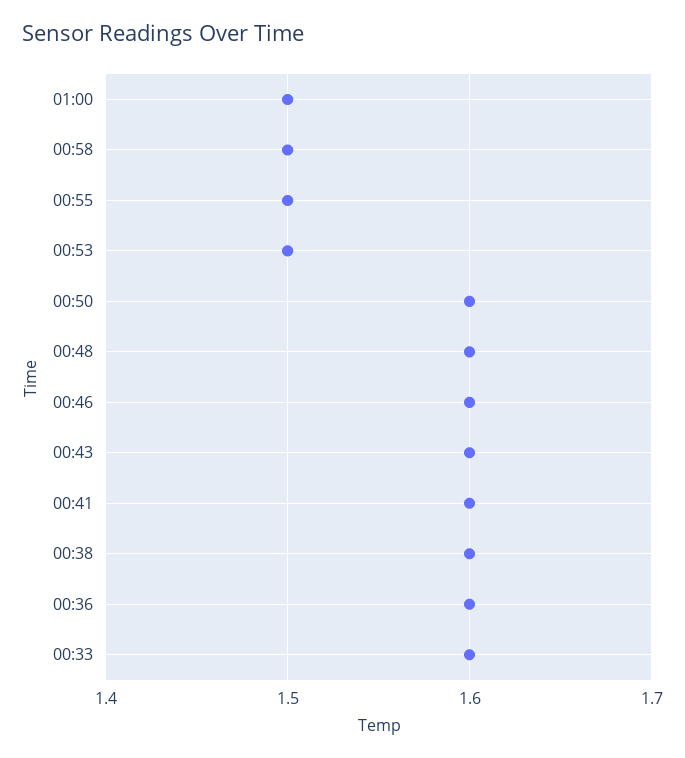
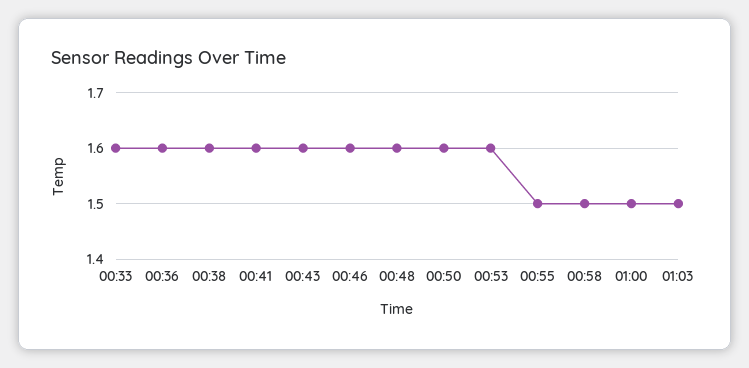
00:53: 1.5 -> 1.6
01:03: none -> 1.5

